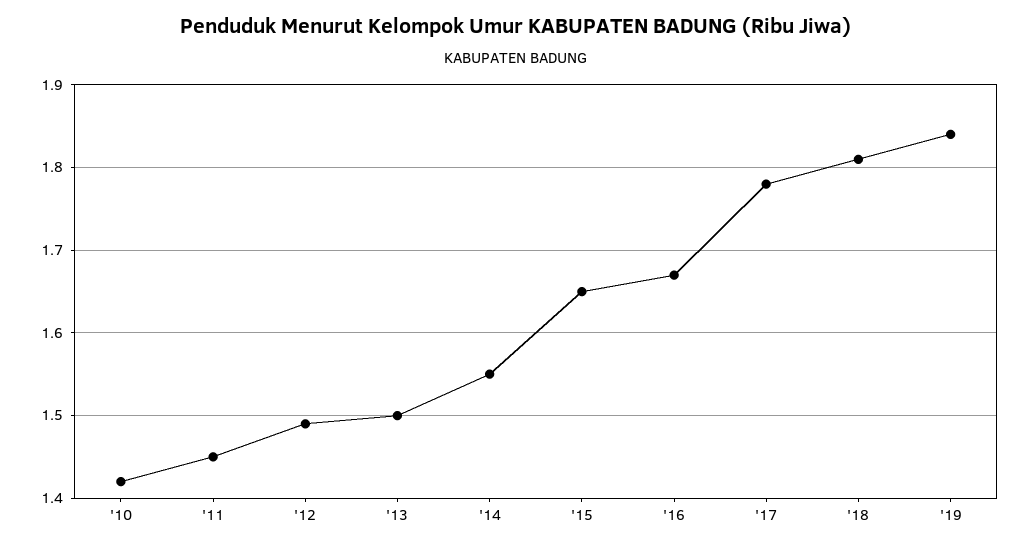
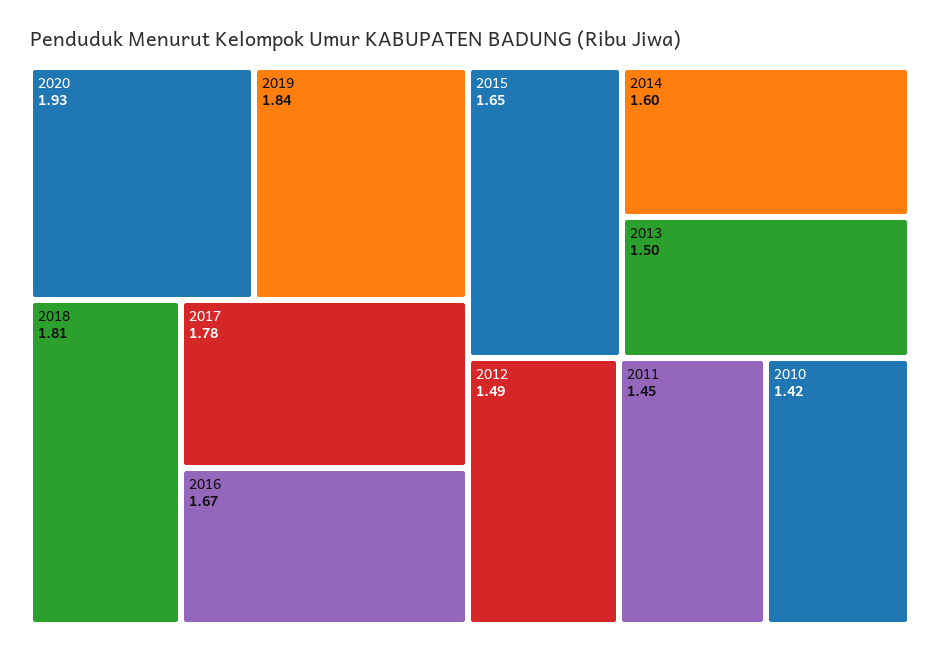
'14: 1.55 -> 1.6
2020: none -> 1.93

